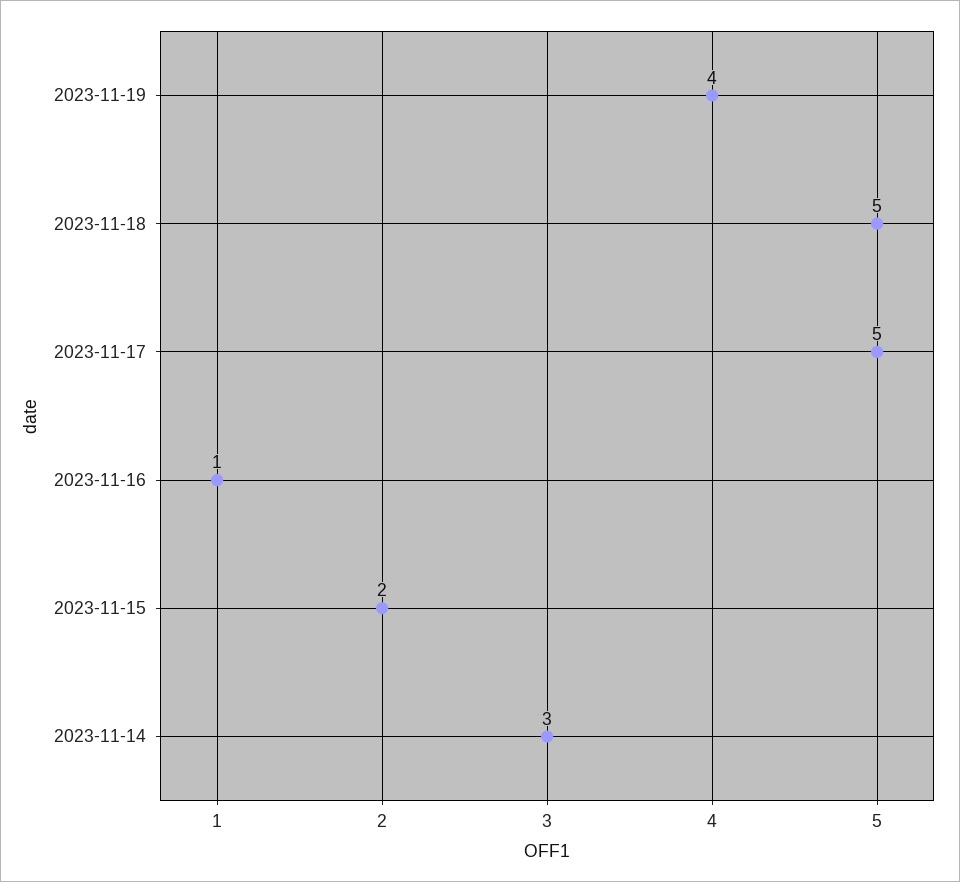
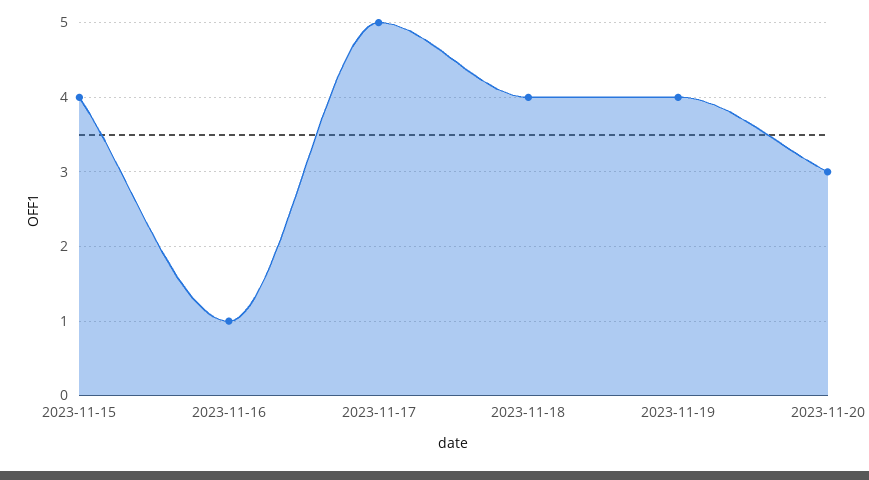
2023-11-18: 5 -> 4
2023-11-15: 2 -> 4
2023-11-14: 3 -> none
2023-11-20: none -> 3

